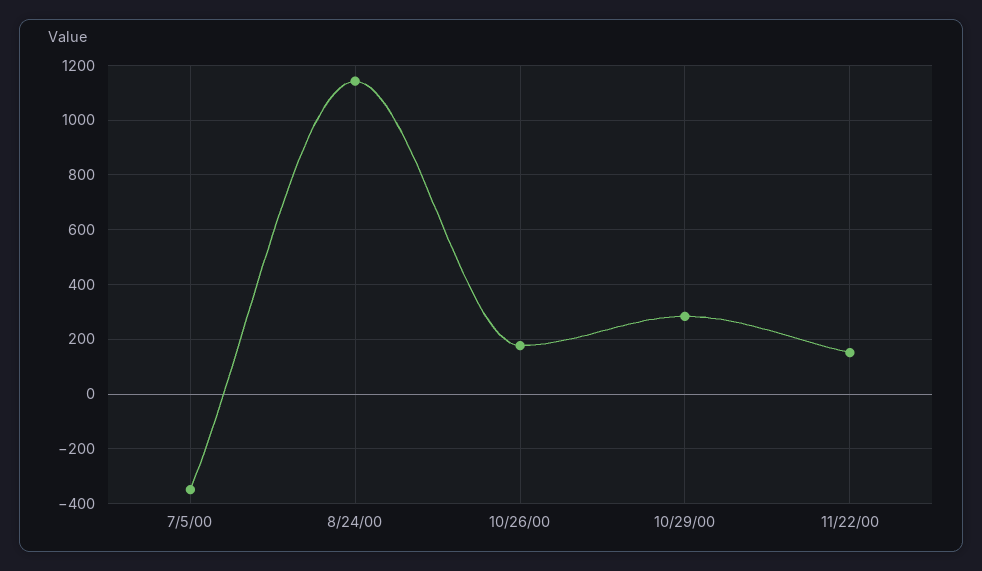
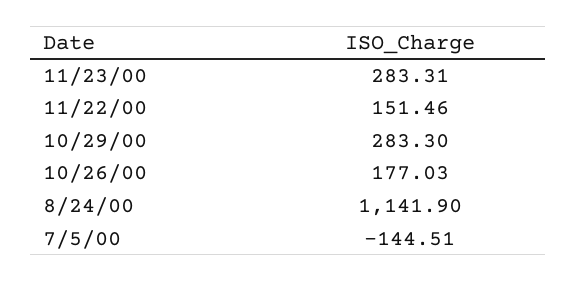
7/5/00: -350 -> -144.51
11/23/00: none -> 283.31

